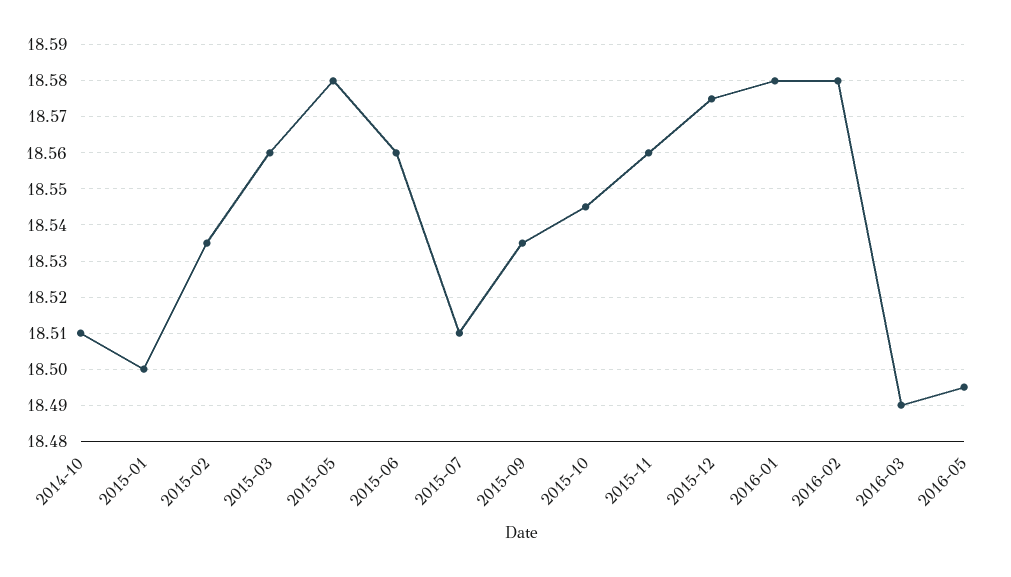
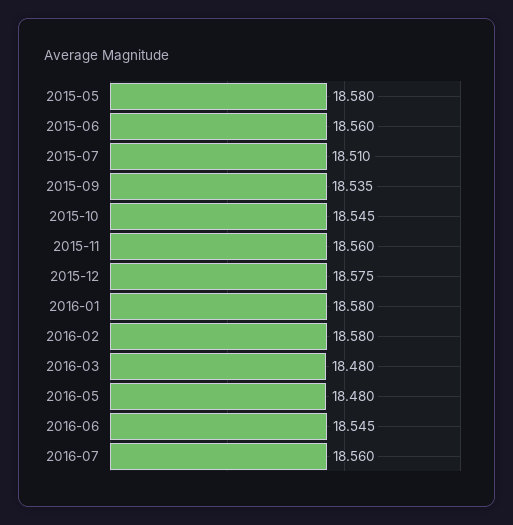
2014-10: 18.51 -> none
2015-01: 18.5 -> none
2015-02: 18.535 -> none
2015-03: 18.56 -> none
2016-03: 18.49 -> 18.48
2016-05: 18.495 -> 18.48
2016-06: none -> 18.545
2016-07: none -> 18.56

